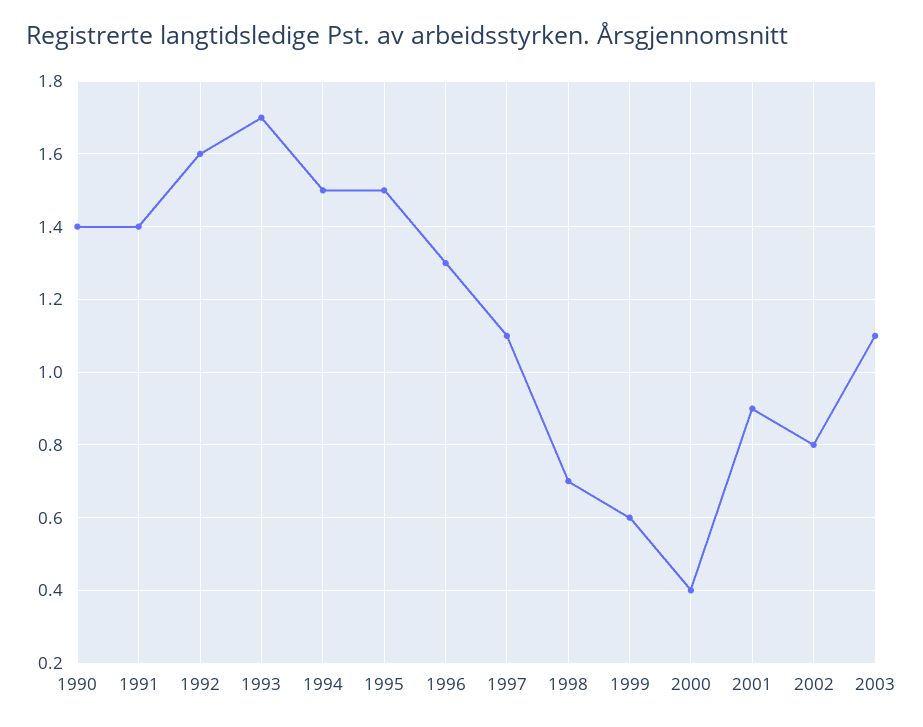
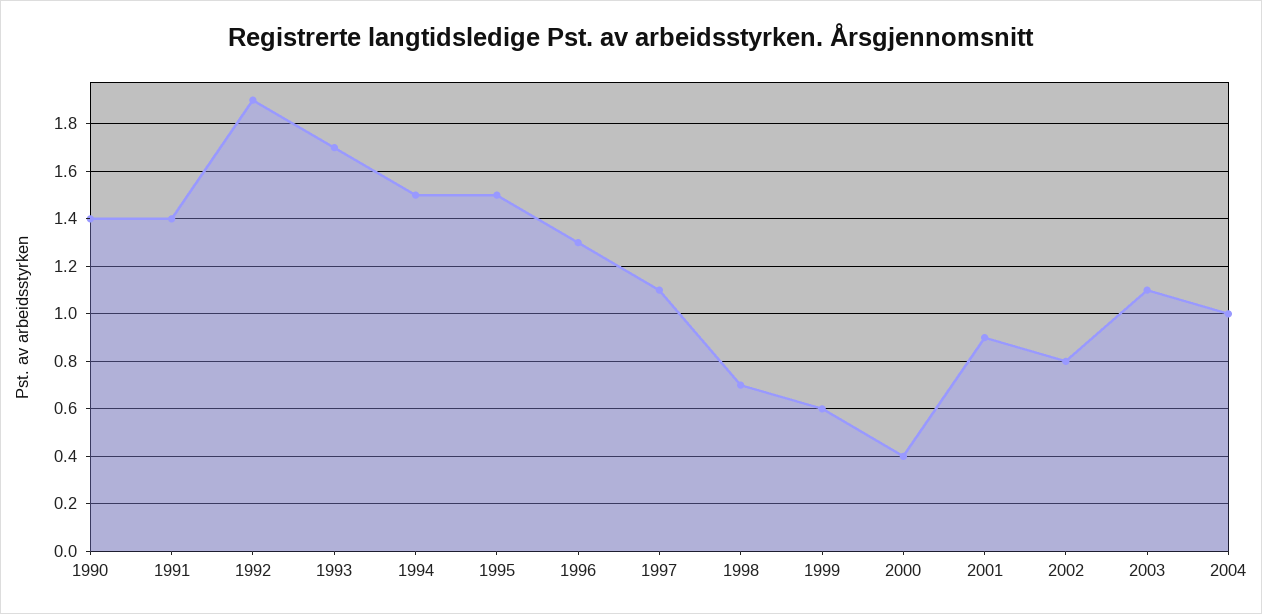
1992: 1.6 -> 1.9
2004: none -> 1

